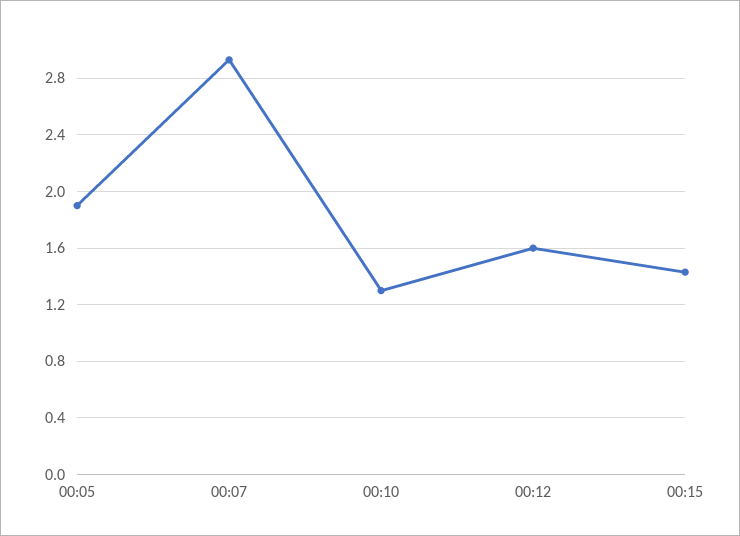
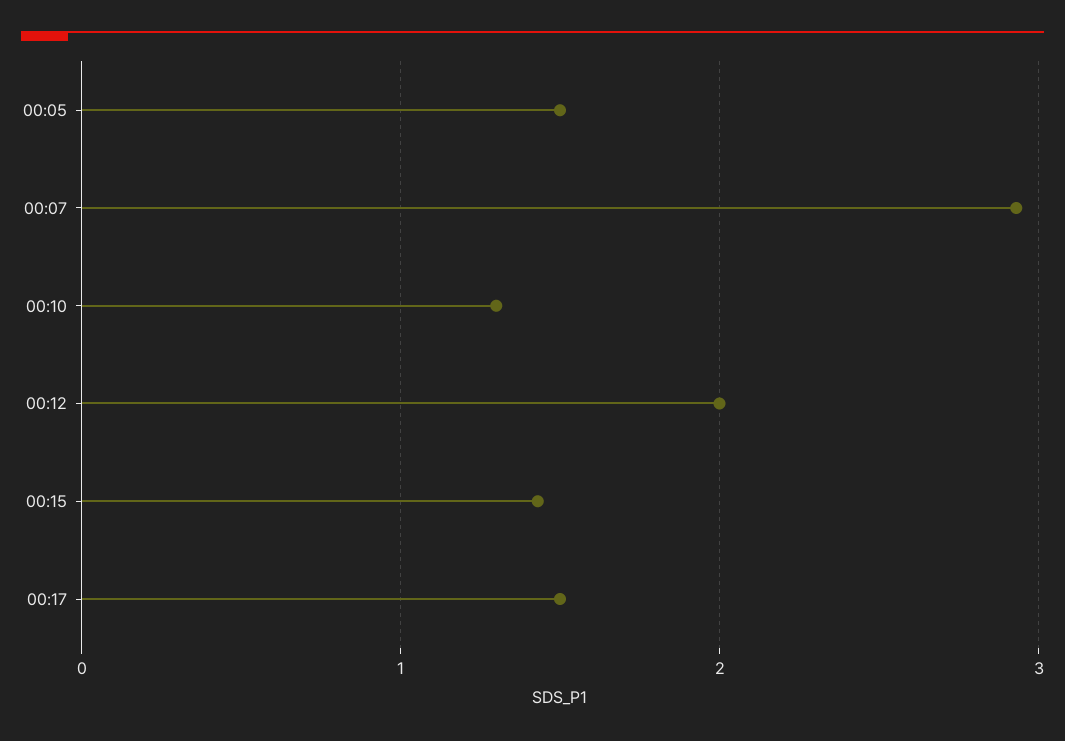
00:05: 1.9 -> 1.5
00:12: 1.6 -> 2
00:17: none -> 1.5

